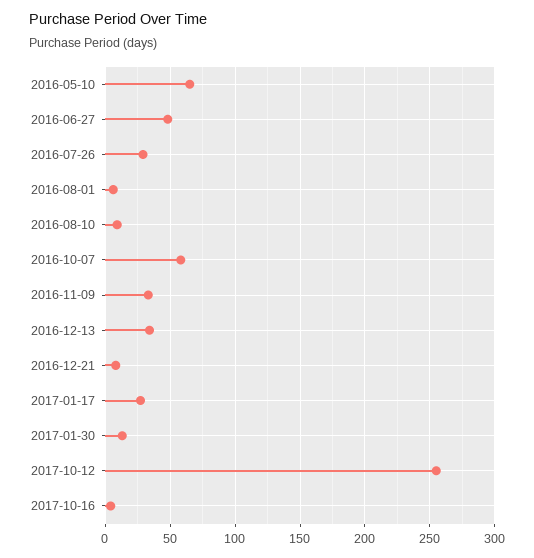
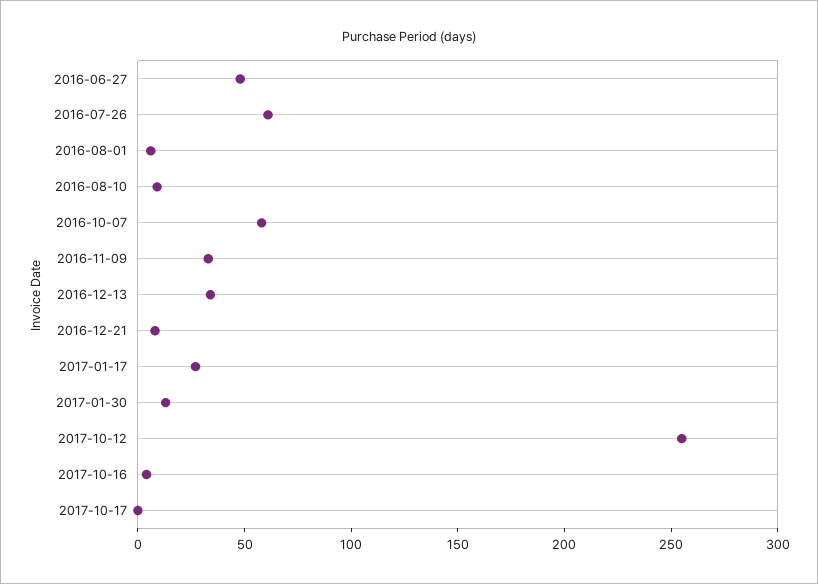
2016-05-10: 65 -> none
2016-07-26: 30 -> 60
2017-10-17: none -> 0

